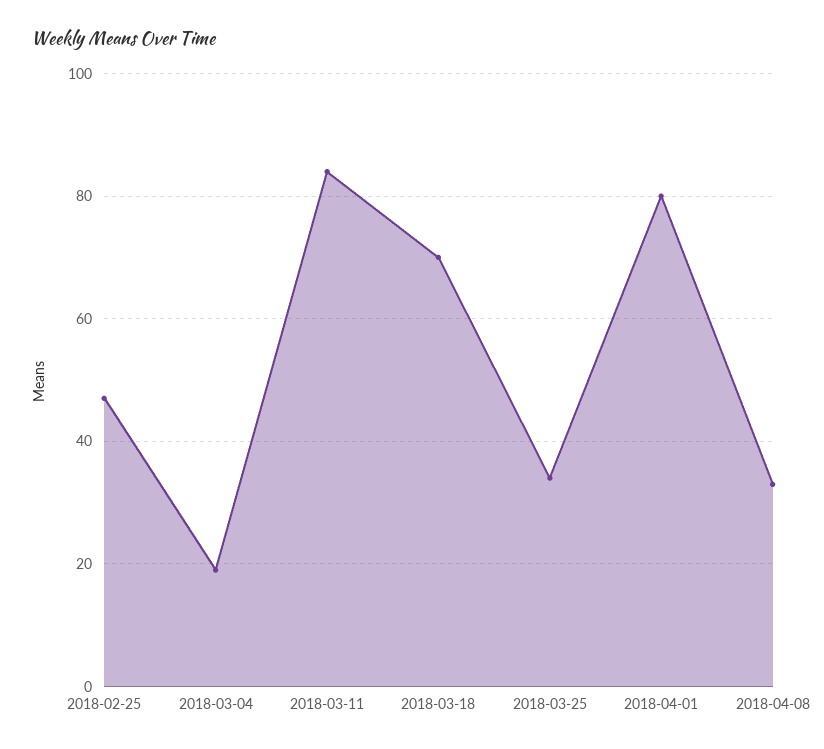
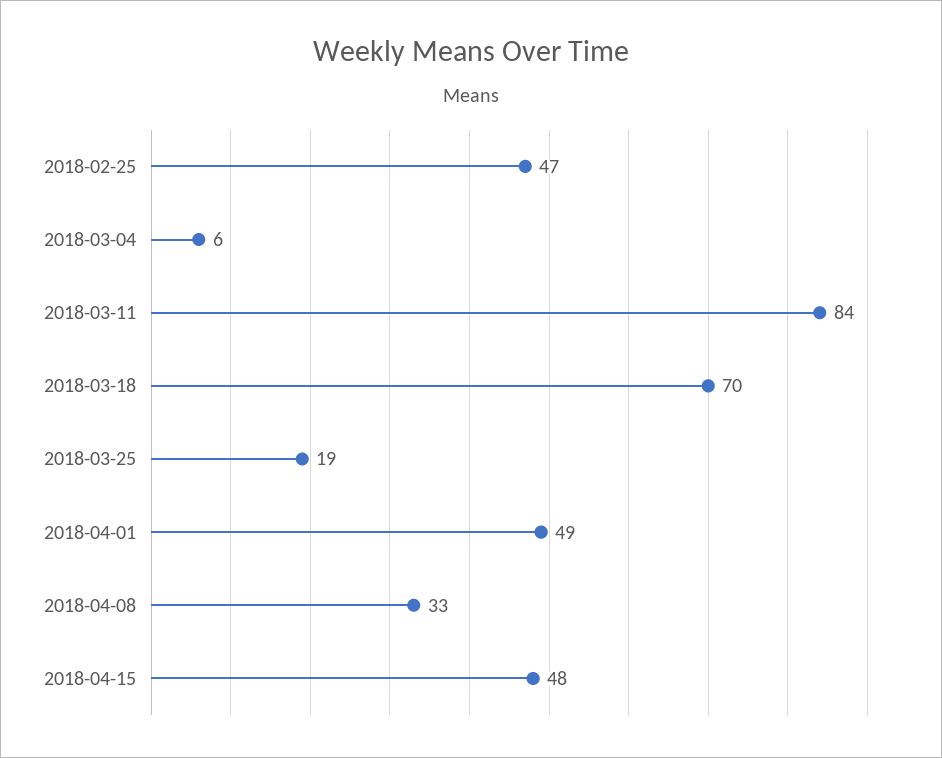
2018-03-04: 20 -> 6
2018-03-25: 35 -> 19
2018-04-01: 80 -> 49
2018-04-15: none -> 48

